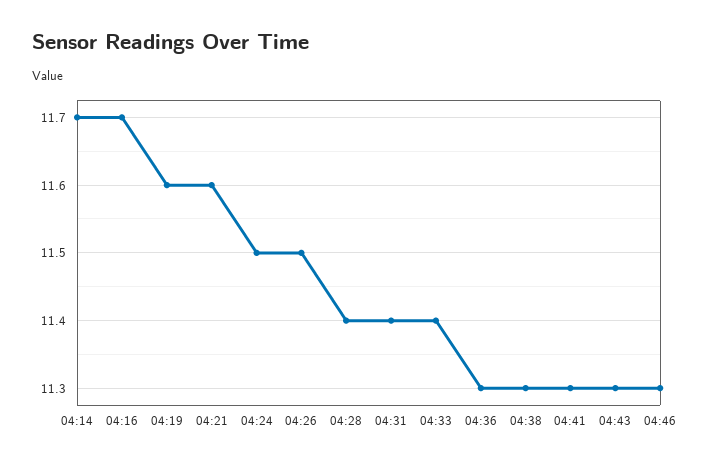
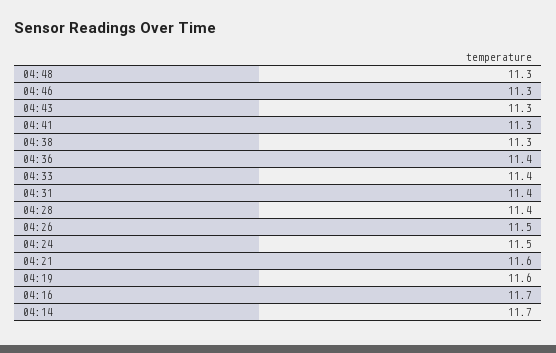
04:36: 11.3 -> 11.4
04:48: none -> 11.3

